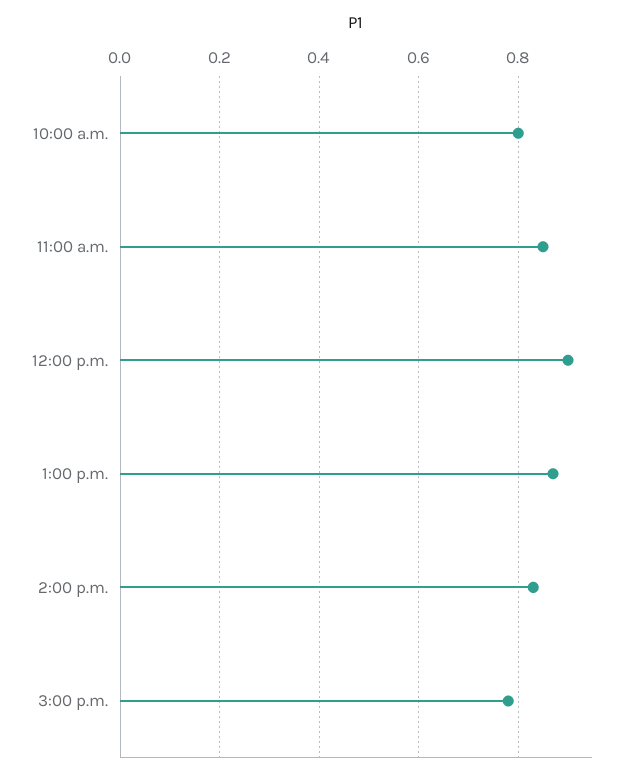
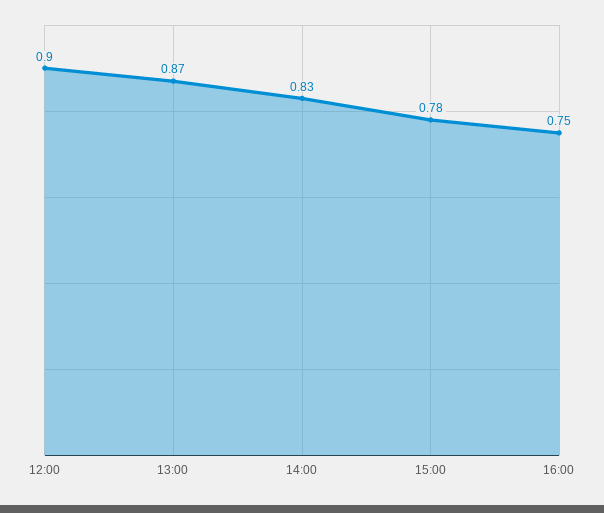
10:00 a.m.: 0.8 -> none
11:00 a.m.: 0.85 -> none
16:00: none -> 0.75

